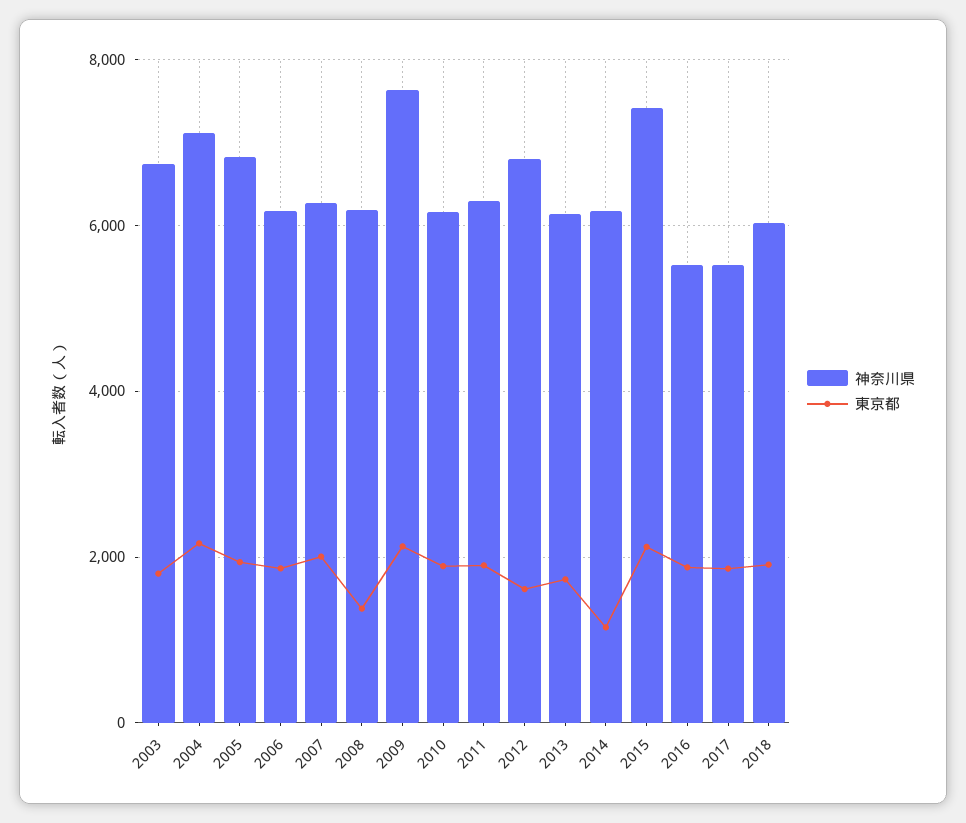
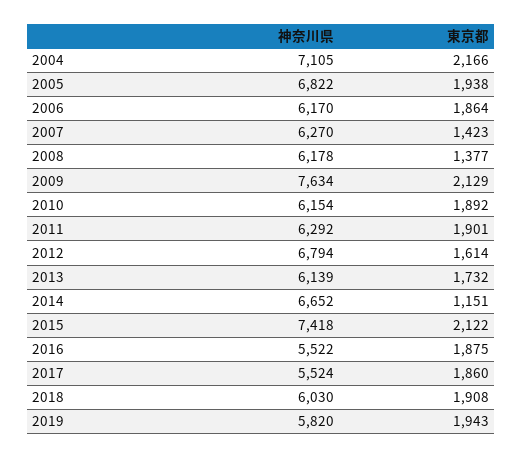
神奈川県, 2003: 6800 -> none
東京都, 2003: 1800 -> none
東京都, 2007: 2000 -> 1423
神奈川県, 2014: 6200 -> 6652
神奈川県, 2019: none -> 5820
東京都, 2019: none -> 1943

